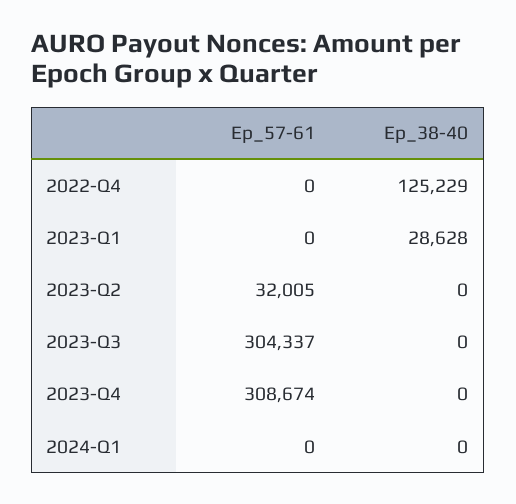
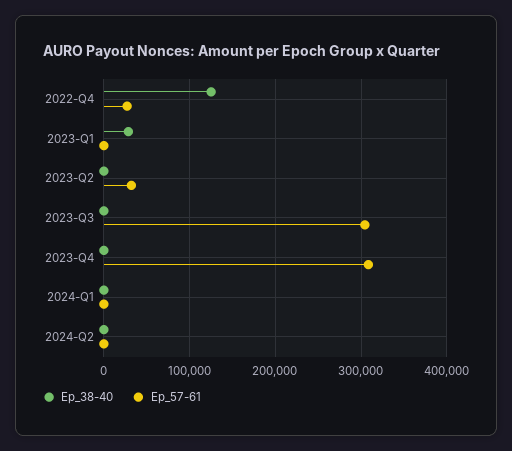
Ep_57-61, 2022-Q4: 0 -> 30000
Ep_38-40, 2024-Q2: none -> 0
Ep_57-61, 2024-Q2: none -> 0

